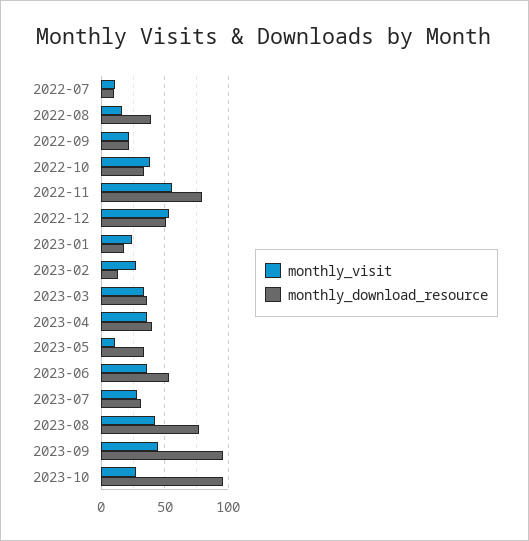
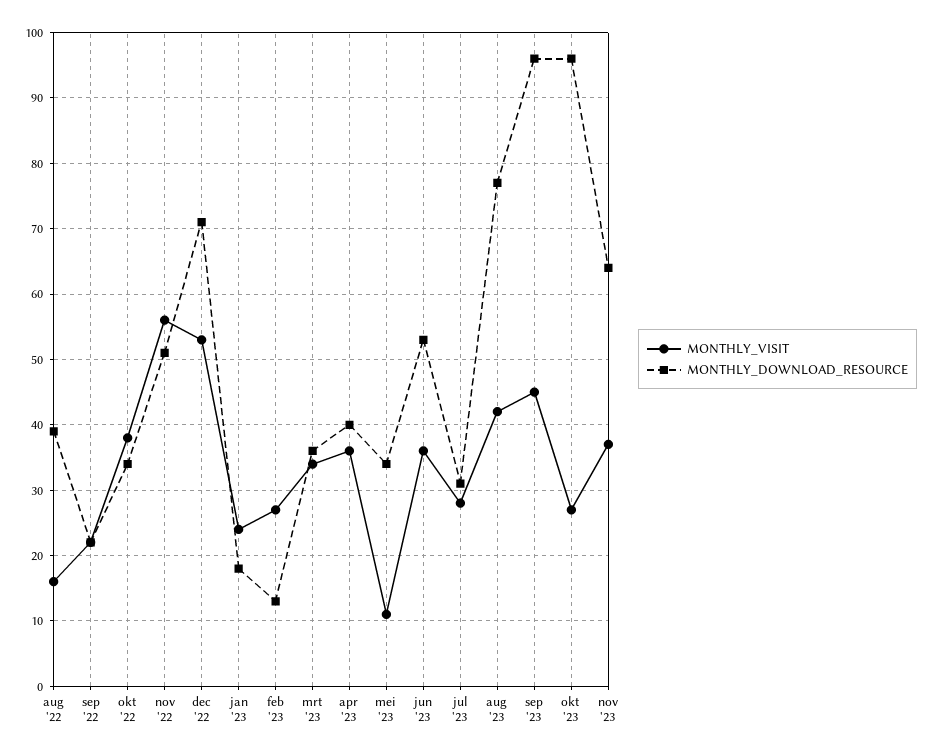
monthly_visit, 2022-07: 10 -> none
monthly_download_resource, 2022-07: 10 -> none
monthly_download_resource, 2022-11: 80 -> 51
monthly_download_resource, 2022-12: 50 -> 71
monthly_visit, nov '23: none -> 37
monthly_download_resource, nov '23: none -> 64

